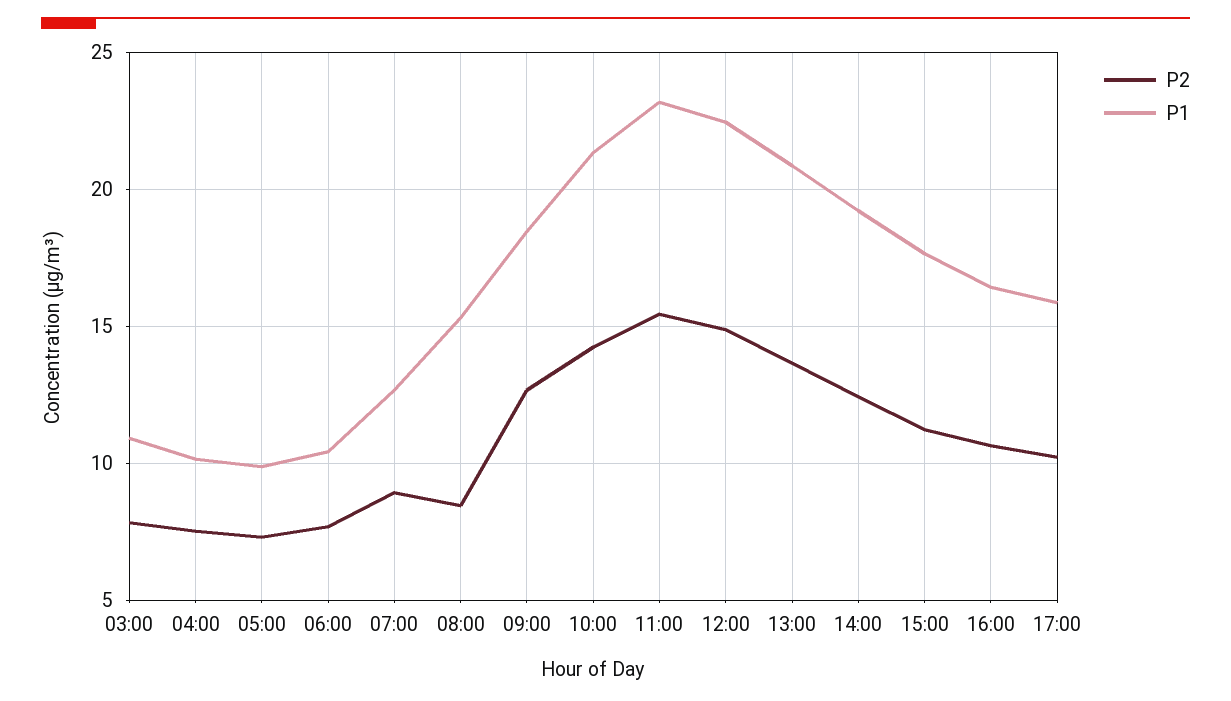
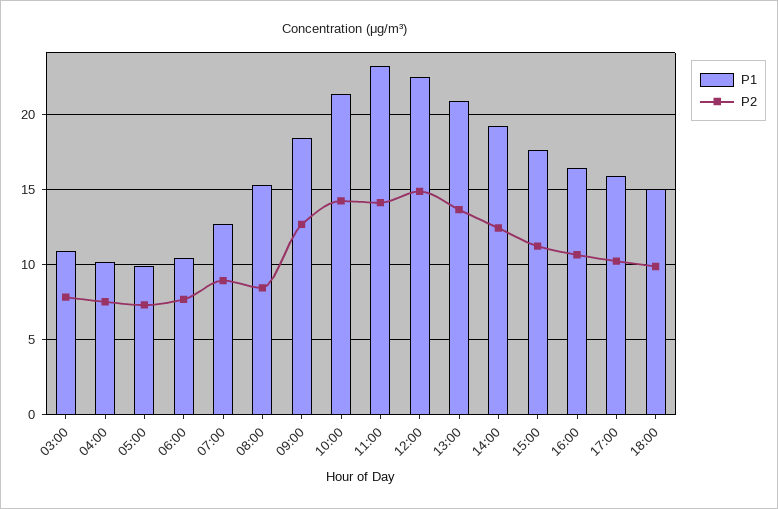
P2, 11:00: 15.5 -> 14
P1, 18:00: none -> 15
P2, 18:00: none -> 10

